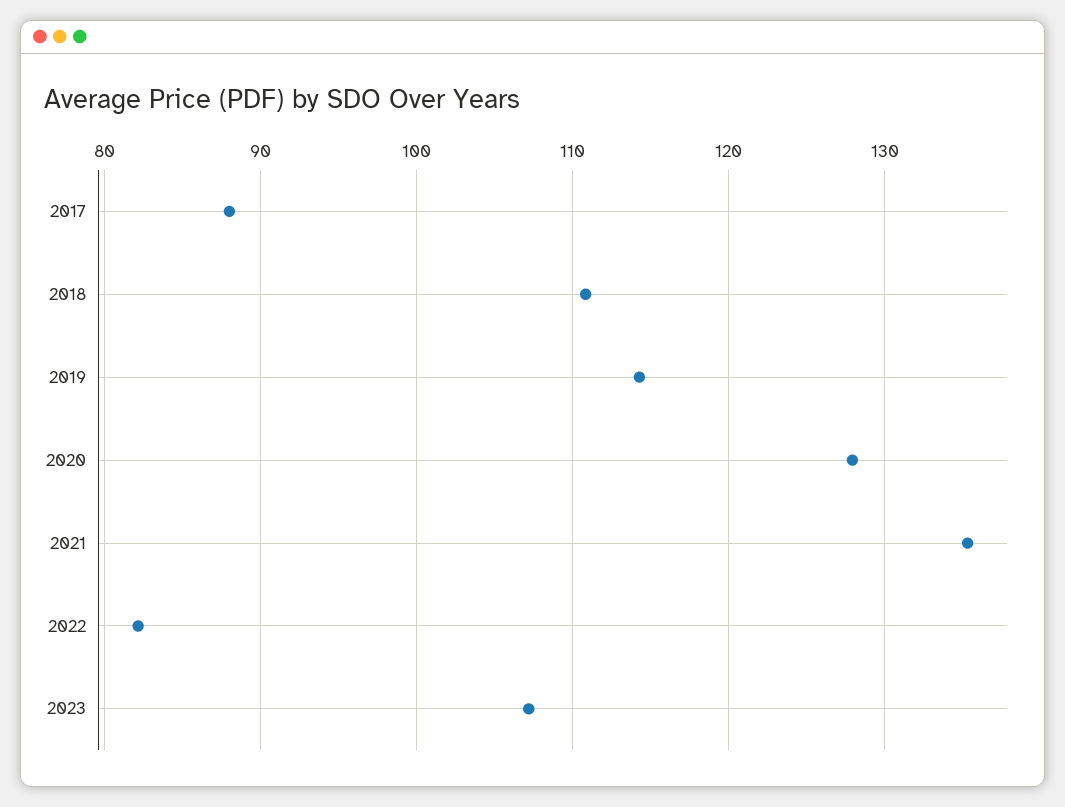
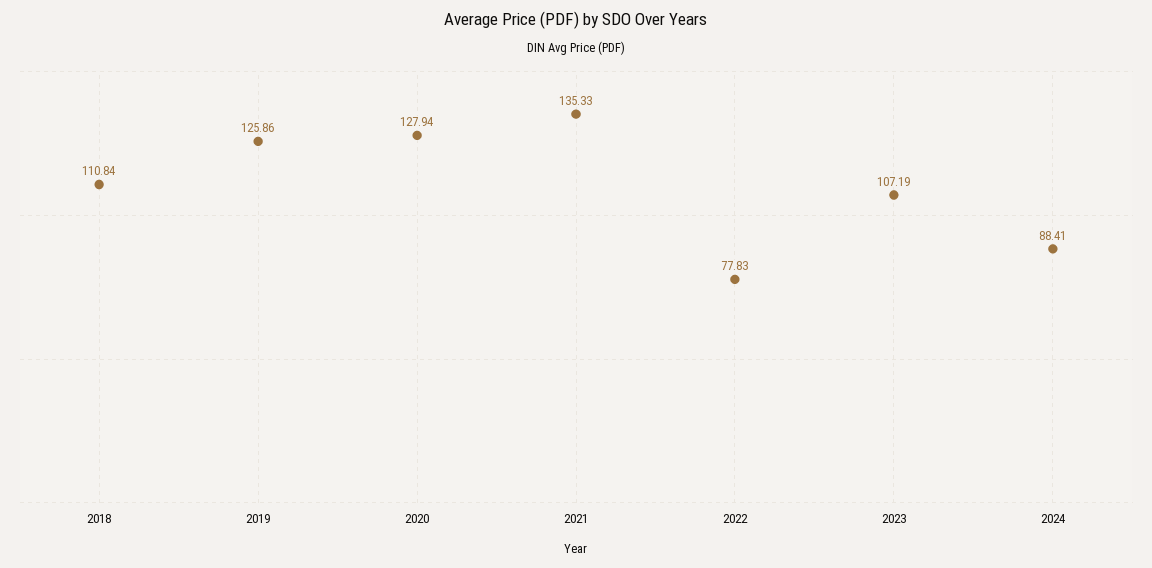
2017: 88 -> none
2019: 114 -> 125.86
2022: 82 -> 77.83
2024: none -> 88.41

